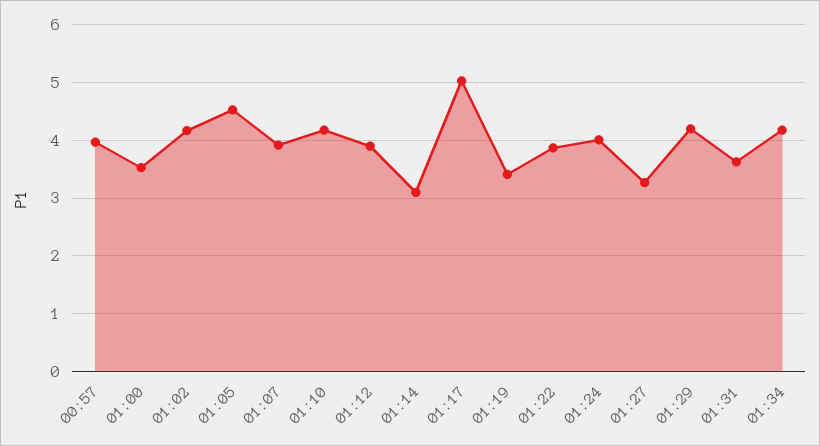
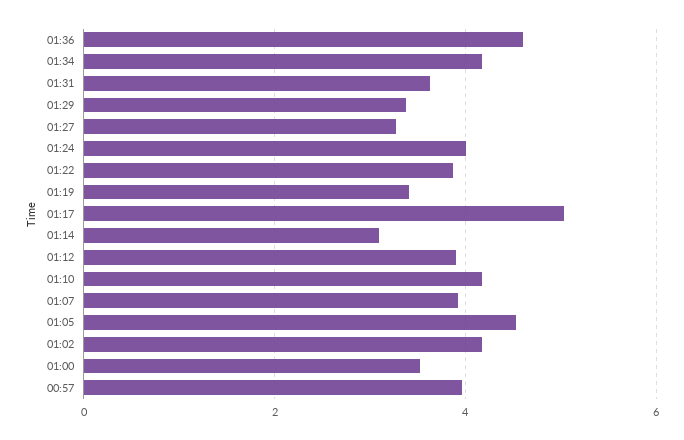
01:29: 4.2 -> 3.4
01:36: none -> 4.6

